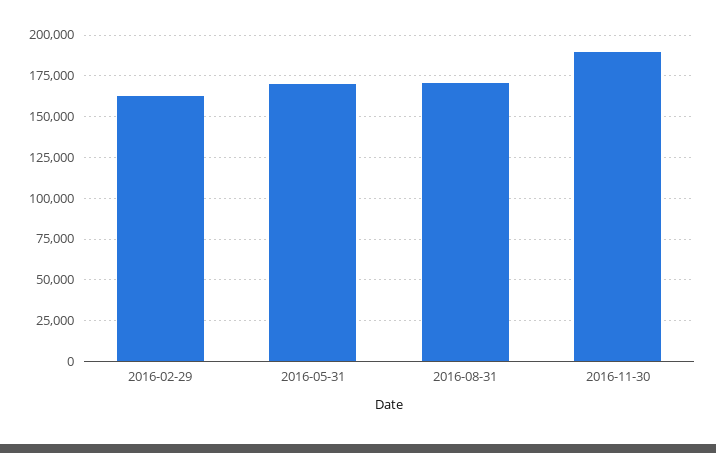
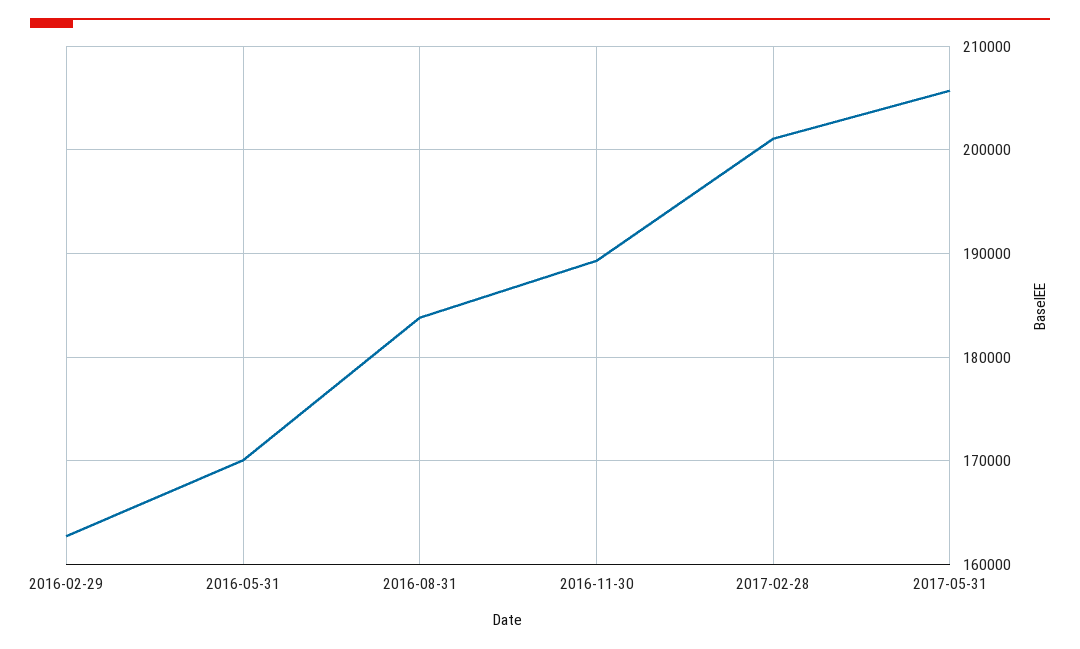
2016-08-31: 170000 -> 184000
2017-02-28: none -> 201000
2017-05-31: none -> 206000

